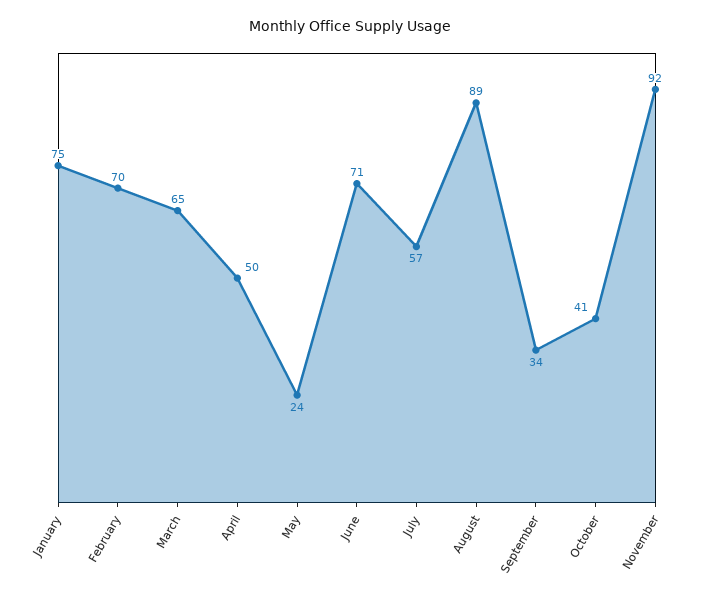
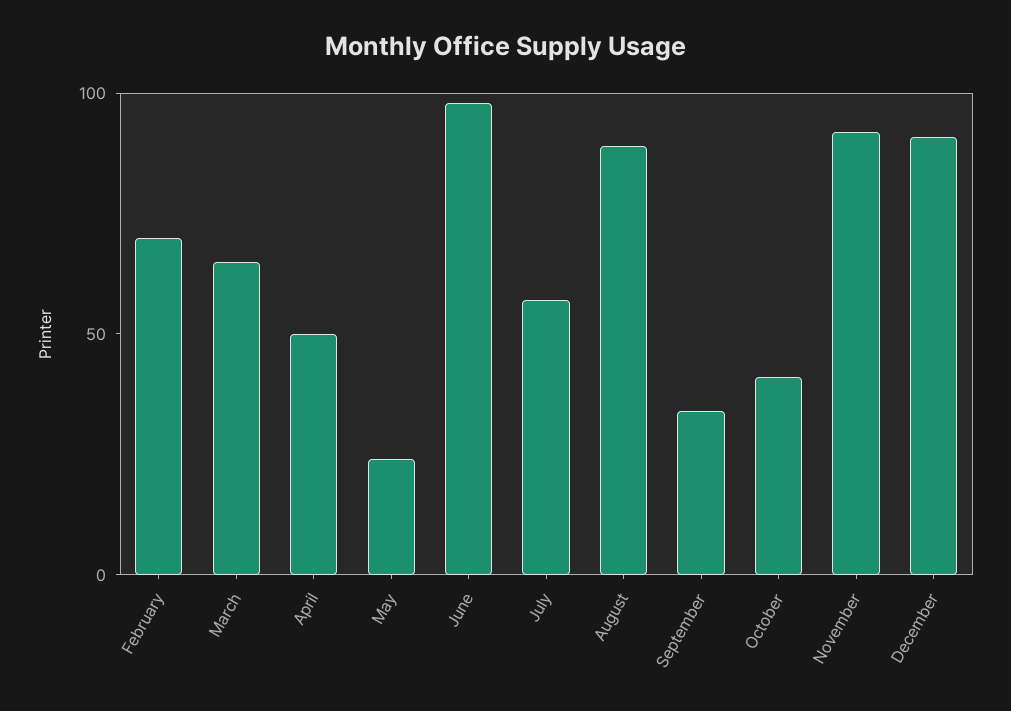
January: 75 -> none
June: 71 -> 100
December: none -> 90

